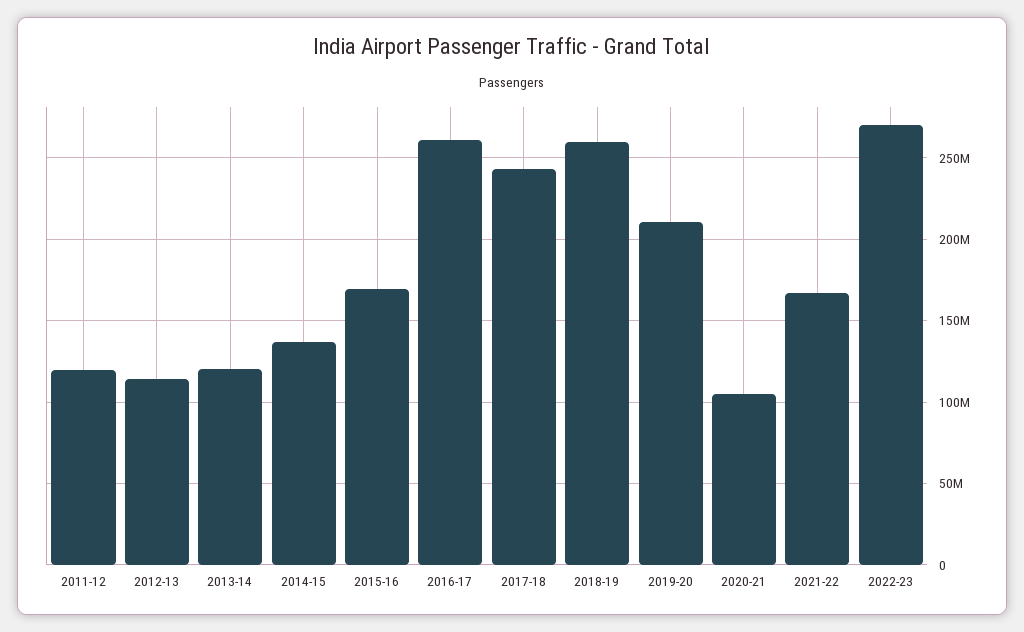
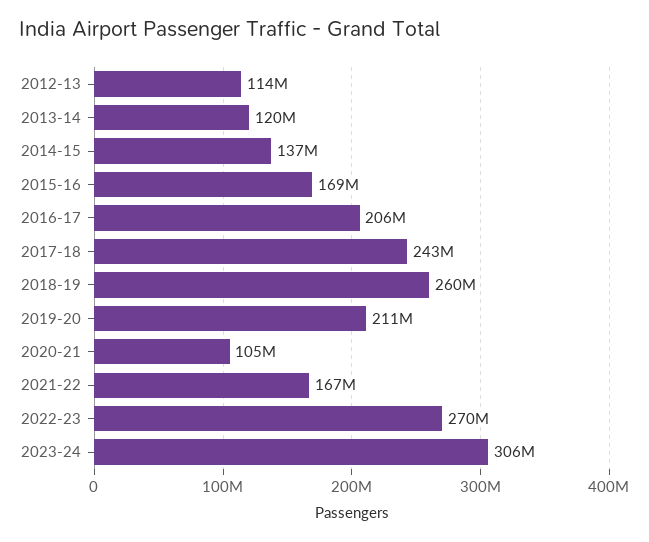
2011-12: 120000000 -> none
2016-17: 260000000 -> 206000000
2023-24: none -> 306000000

